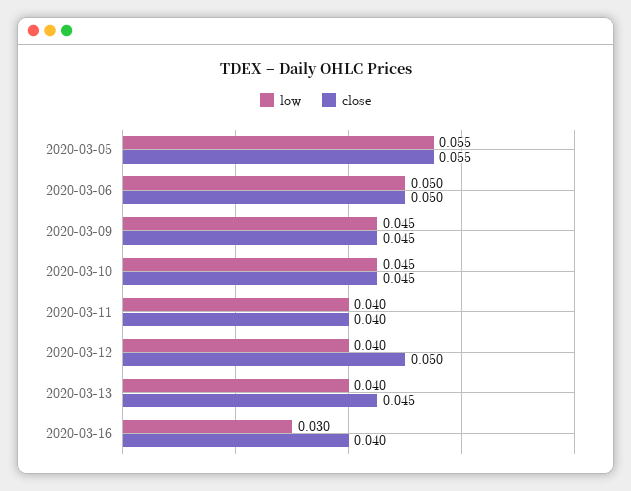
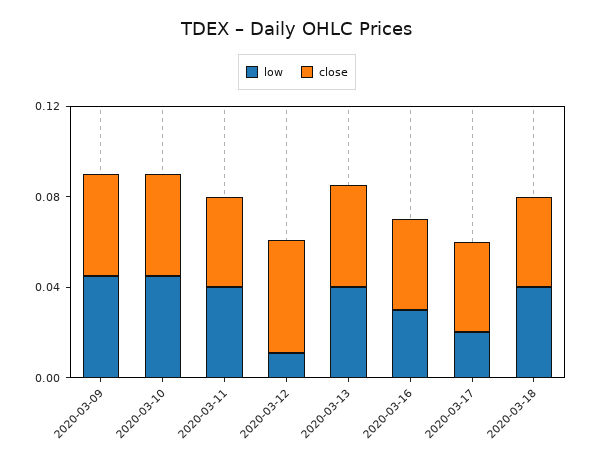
low, 2020-03-05: 0.055 -> none
close, 2020-03-05: 0.055 -> none
low, 2020-03-06: 0.05 -> none
close, 2020-03-06: 0.05 -> none
low, 2020-03-12: 0.04 -> 0.01
low, 2020-03-17: none -> 0.02
close, 2020-03-17: none -> 0.04
low, 2020-03-18: none -> 0.04
close, 2020-03-18: none -> 0.04

